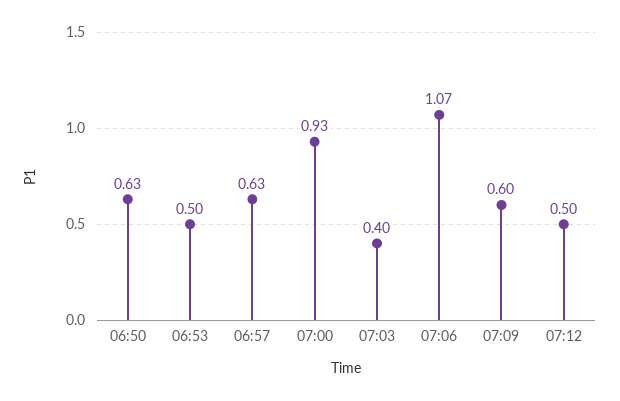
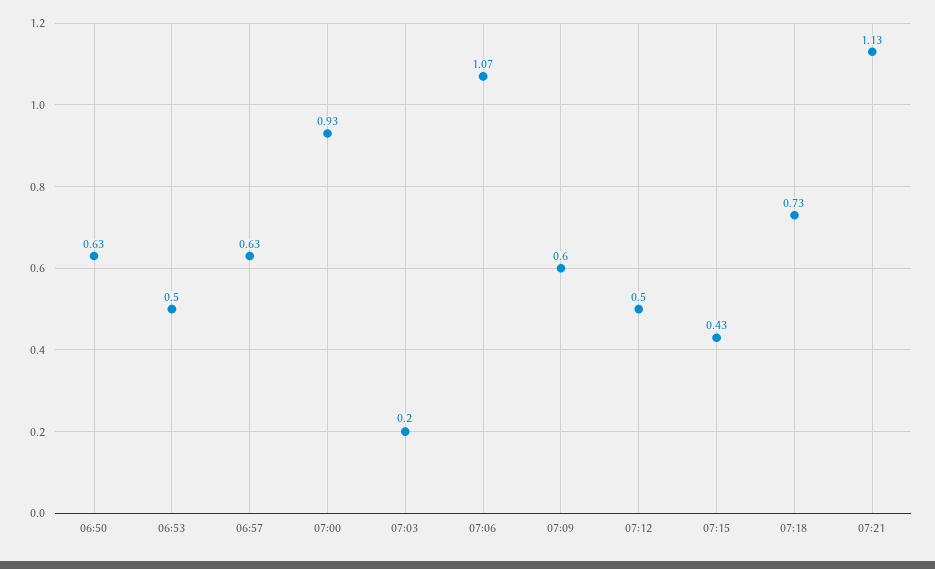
07:03: 0.4 -> 0.2
07:15: none -> 0.43
07:18: none -> 0.73
07:21: none -> 1.13

